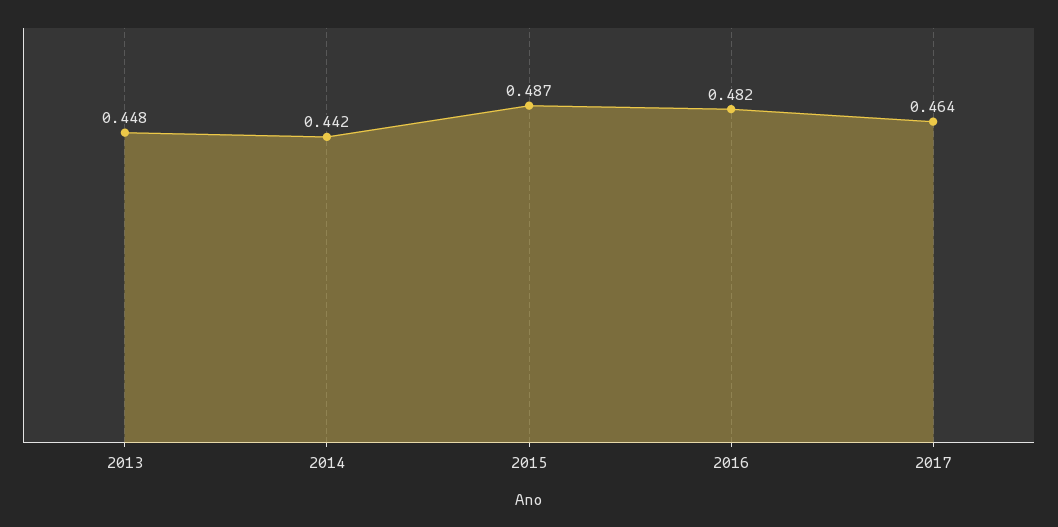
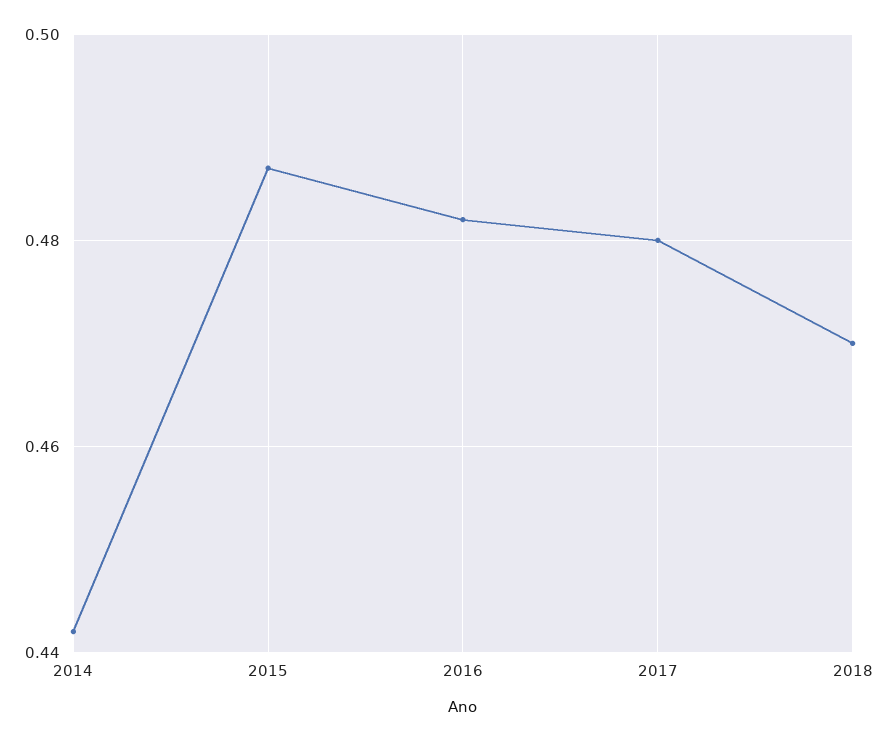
2013: 0.448 -> none
2017: 0.464 -> 0.48
2018: none -> 0.47

